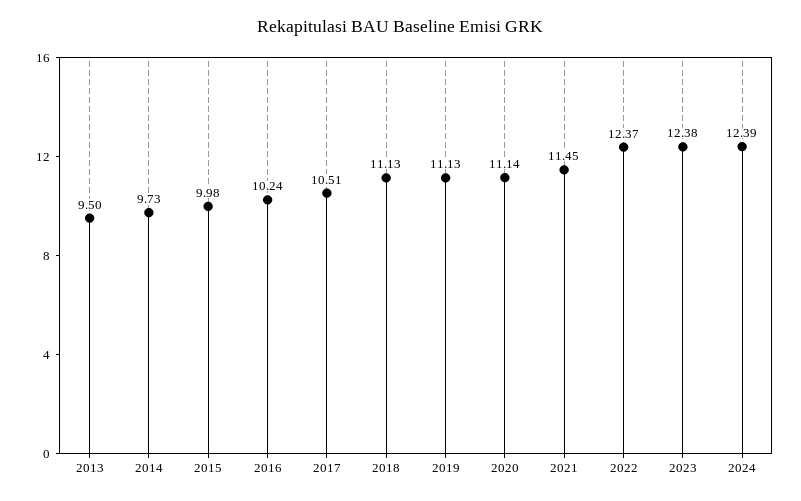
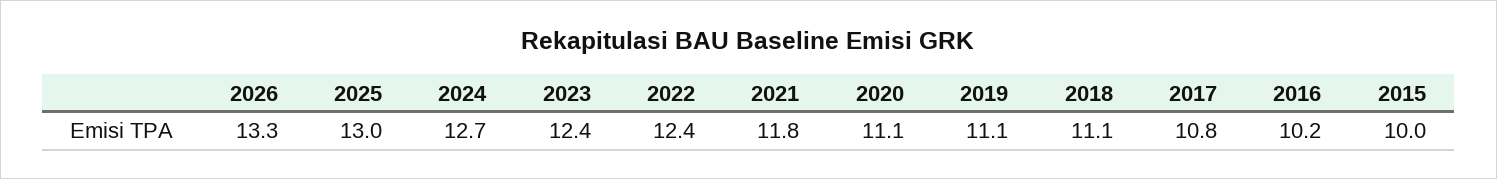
2013: 9.5 -> none
2014: 9.73 -> none
2017: 10.51 -> 10.8
2021: 11.45 -> 11.8
2024: 12.39 -> 12.7
2026: none -> 13.3
2025: none -> 13

